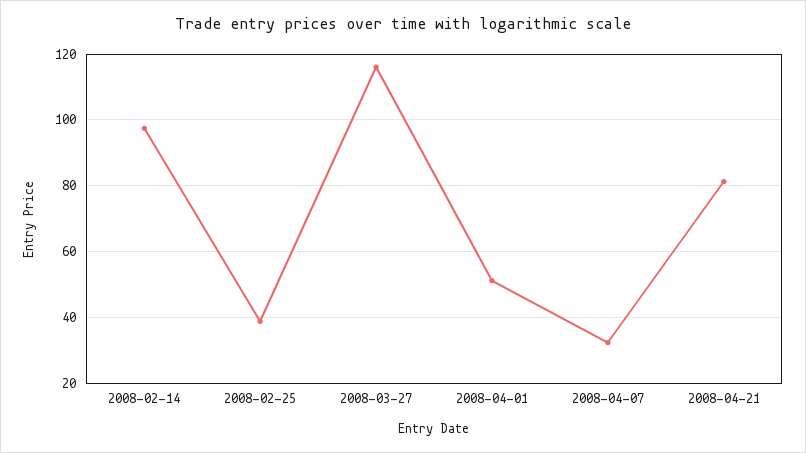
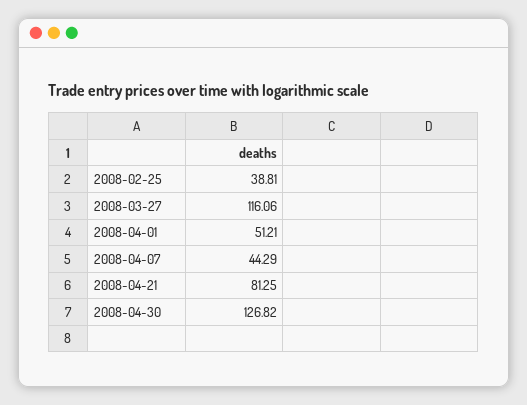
2008-02-14: 98 -> none
2008-04-07: 32 -> 44.29
2008-04-30: none -> 126.82

